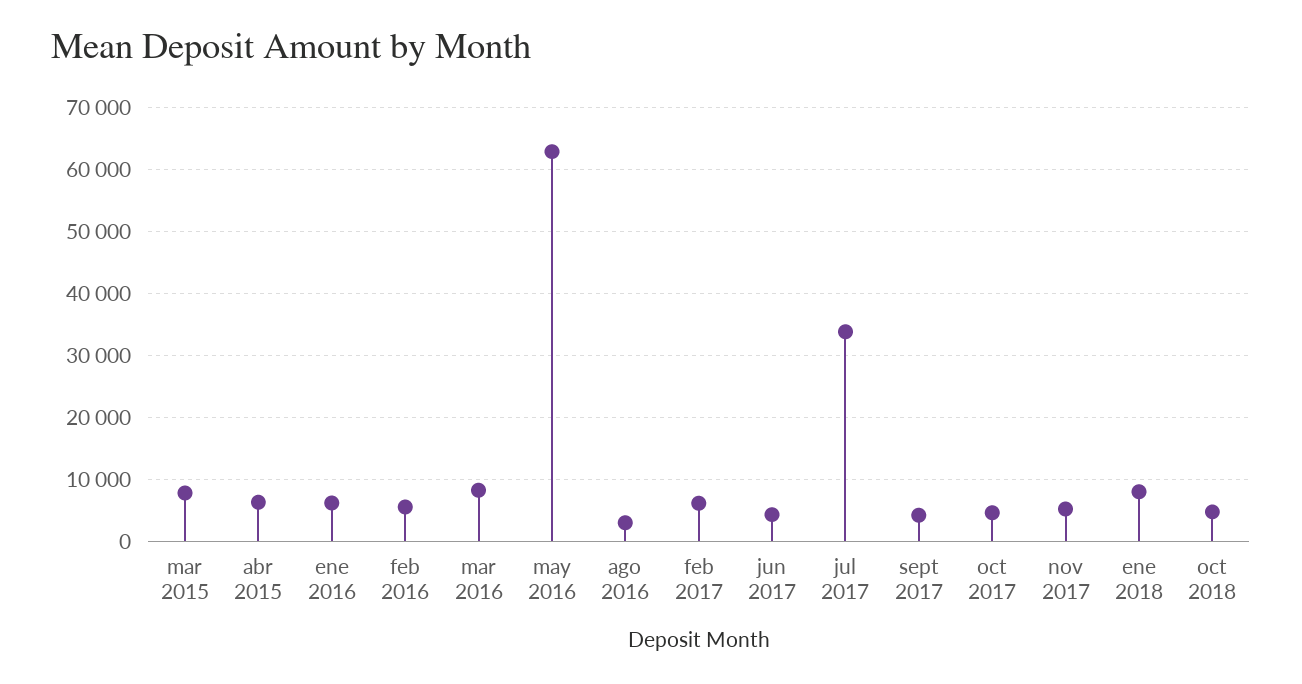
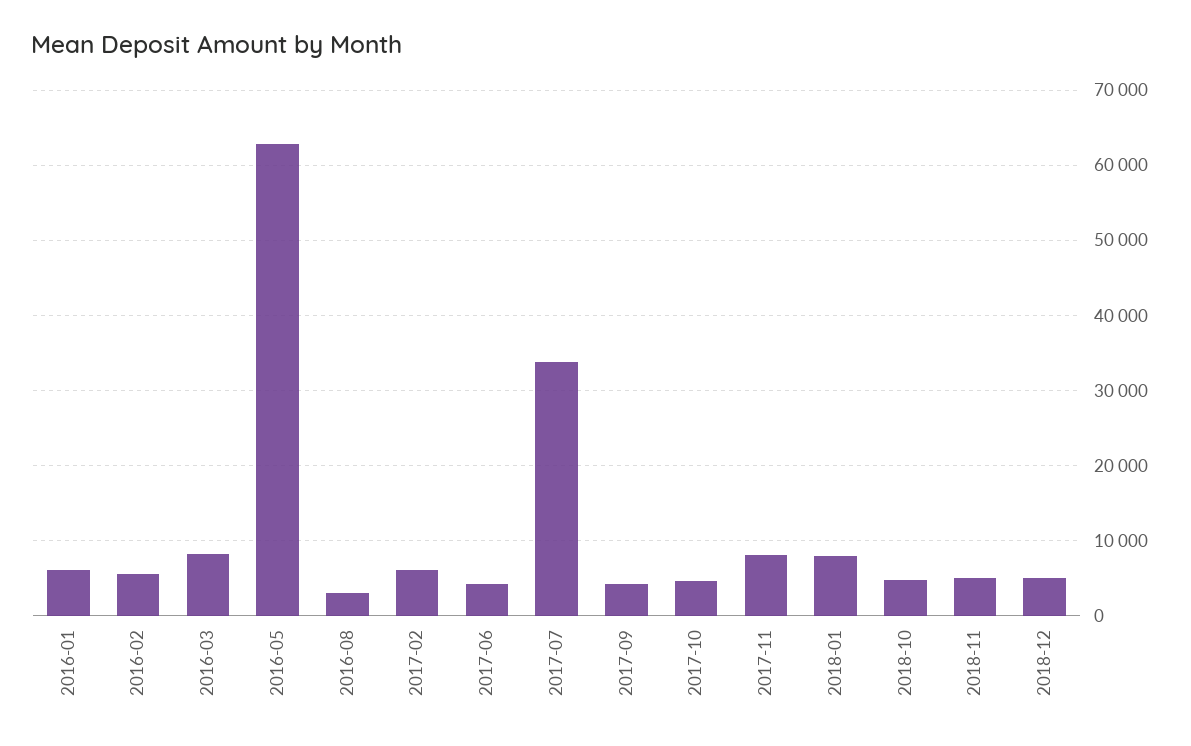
mar 2015: 8000 -> none
abr 2015: 6000 -> none
nov 2017: 5000 -> 8000
2018-11: none -> 5000
2018-12: none -> 5000

